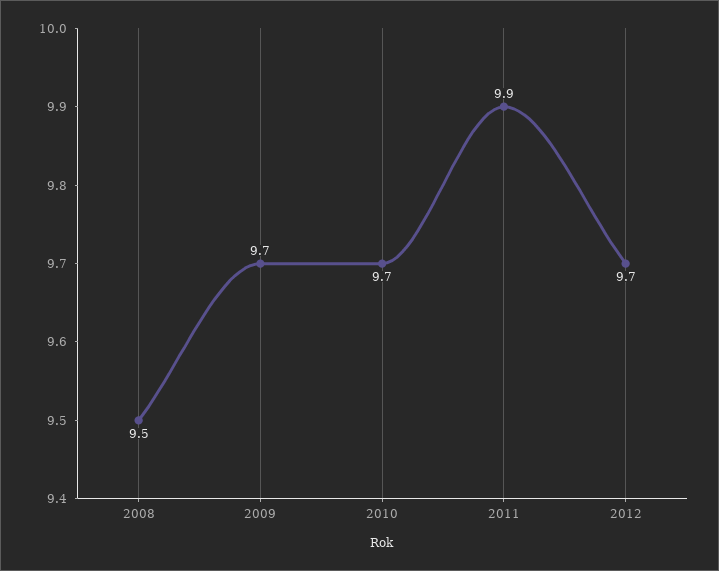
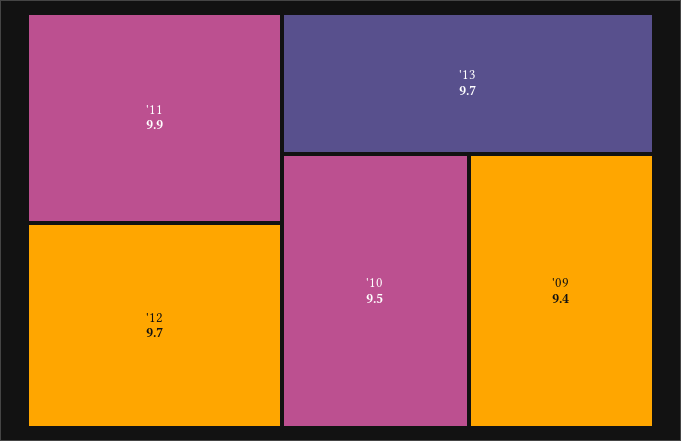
2008: 9.5 -> none
2009: 9.7 -> 9.4
2010: 9.7 -> 9.5
'13: none -> 9.7

